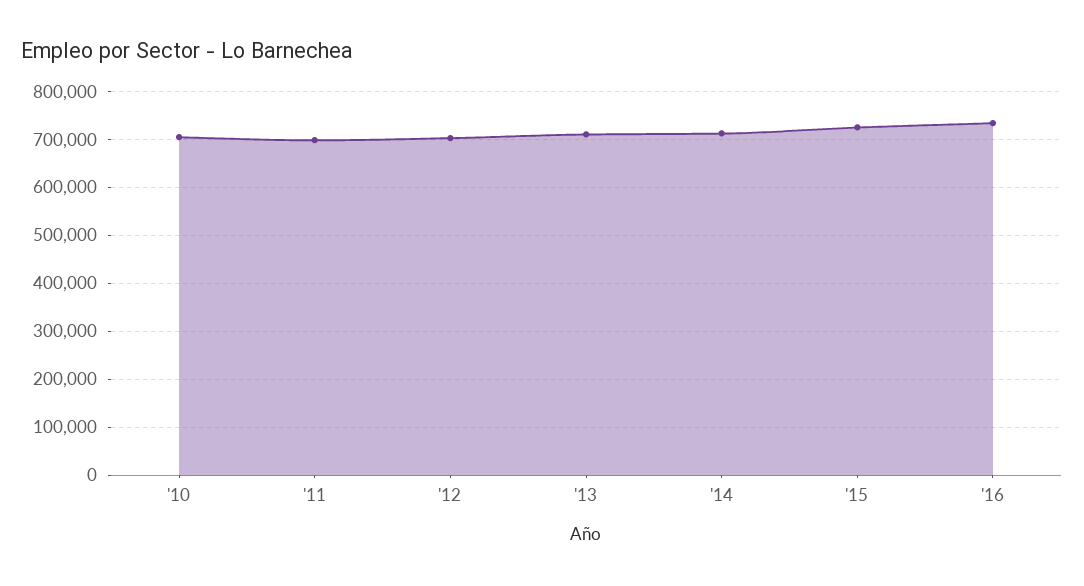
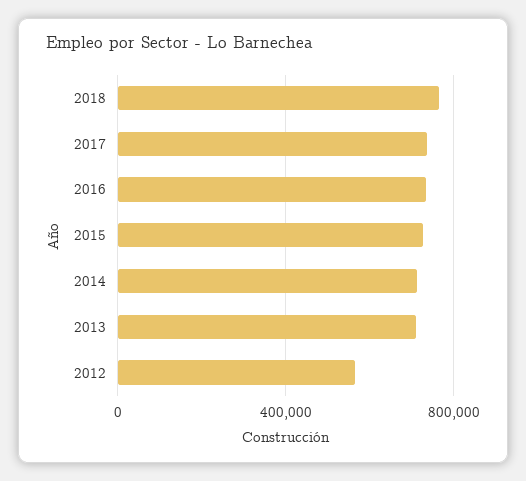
'10: 700000 -> none
'11: 700000 -> none
'12: 700000 -> 550000
2018: none -> 750000
2017: none -> 750000

